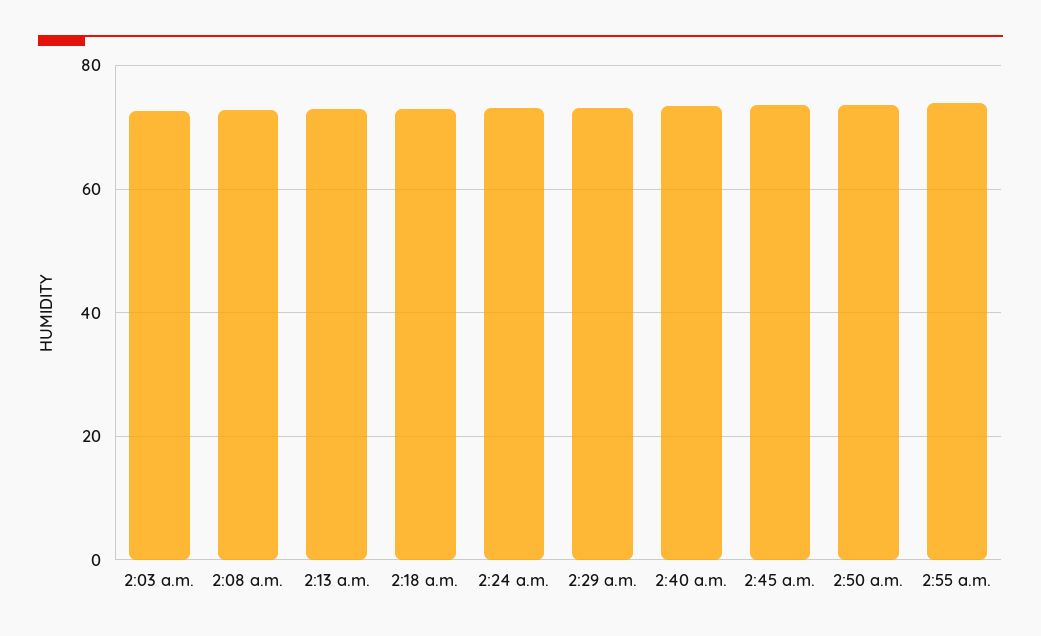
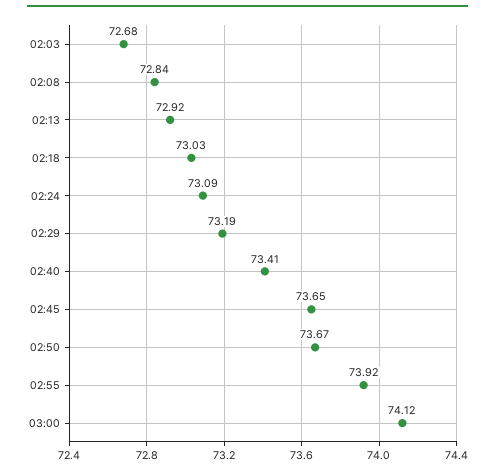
03:00: none -> 74.12

